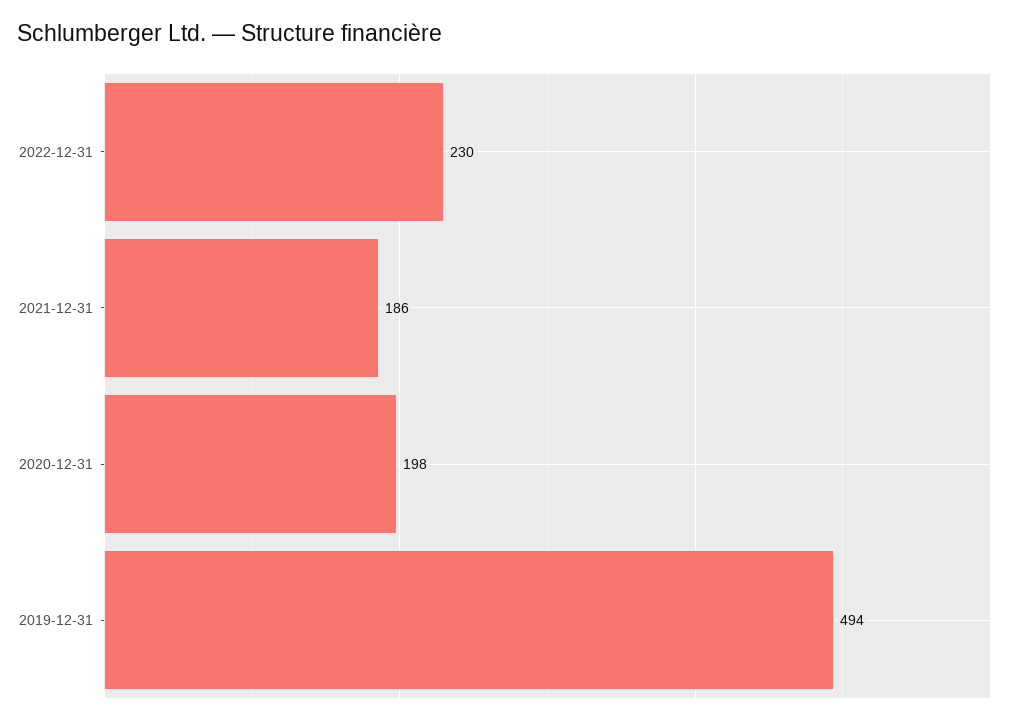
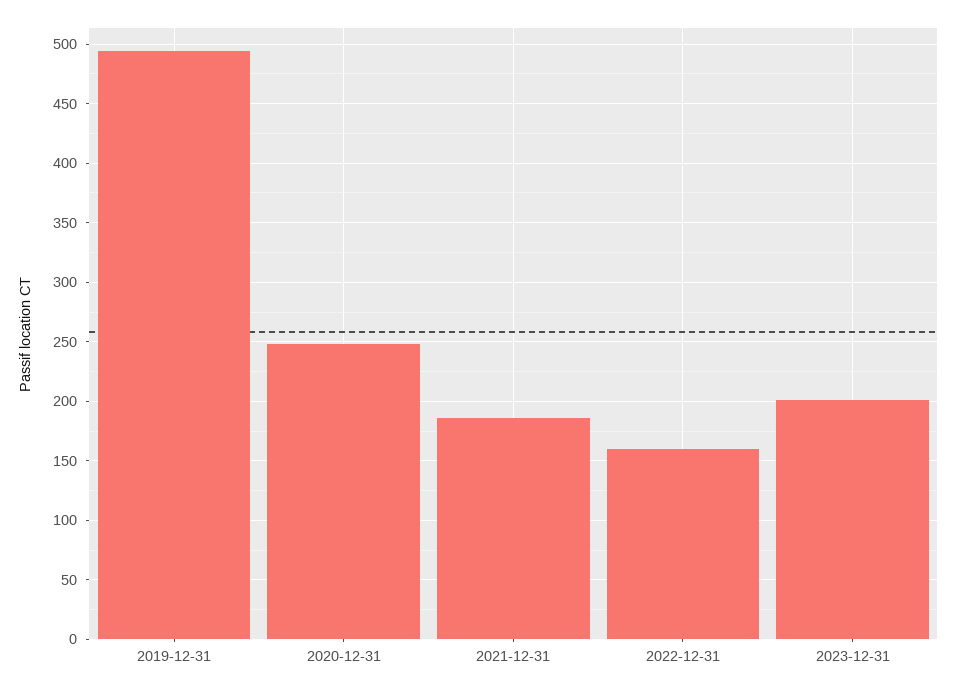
2022-12-31: 230 -> 160
2020-12-31: 198 -> 250
2023-12-31: none -> 200

